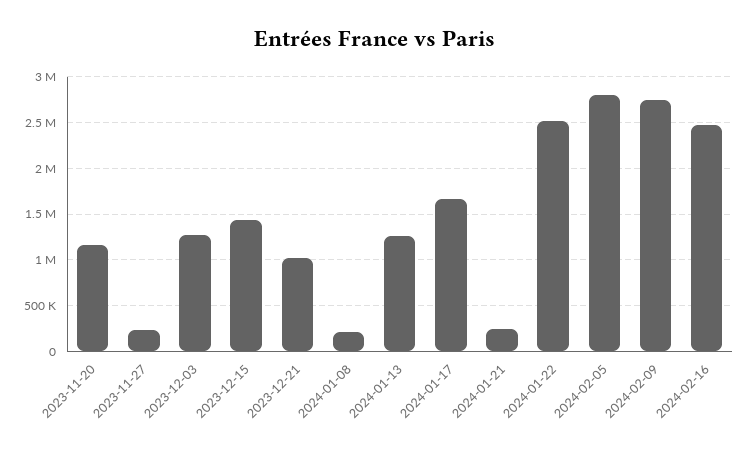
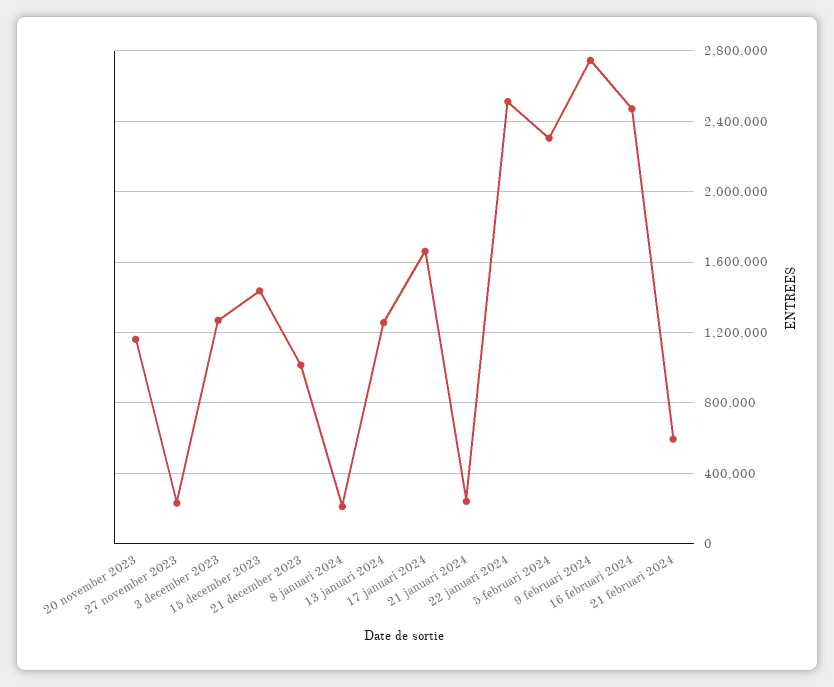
2024-02-05: 2800000 -> 2300000
21 februari 2024: none -> 600000

